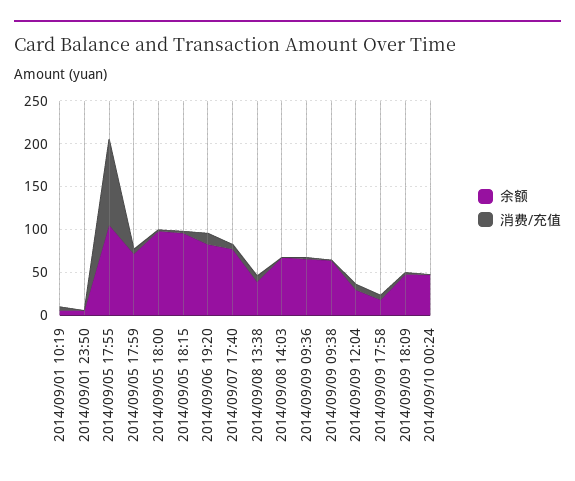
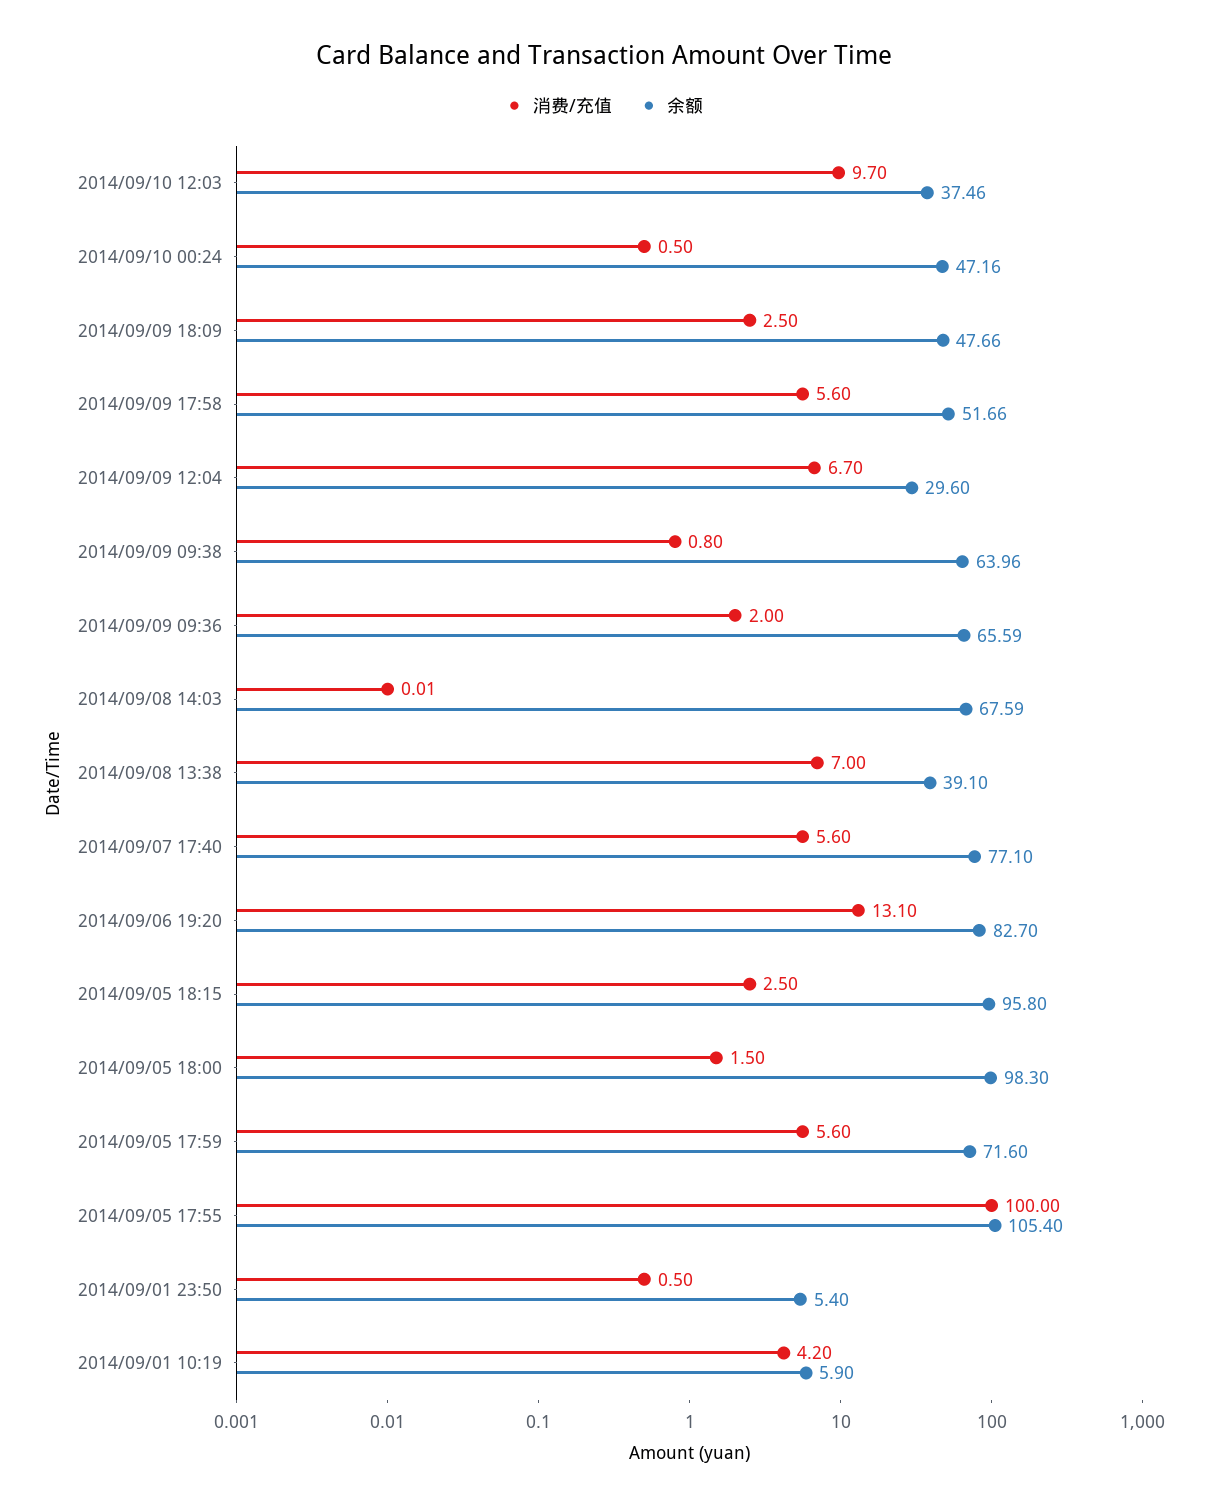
余额, 2014/09/09 17:58: 20 -> 51.66
消费/充值, 2014/09/10 12:03: none -> 9.7
余额, 2014/09/10 12:03: none -> 37.46

